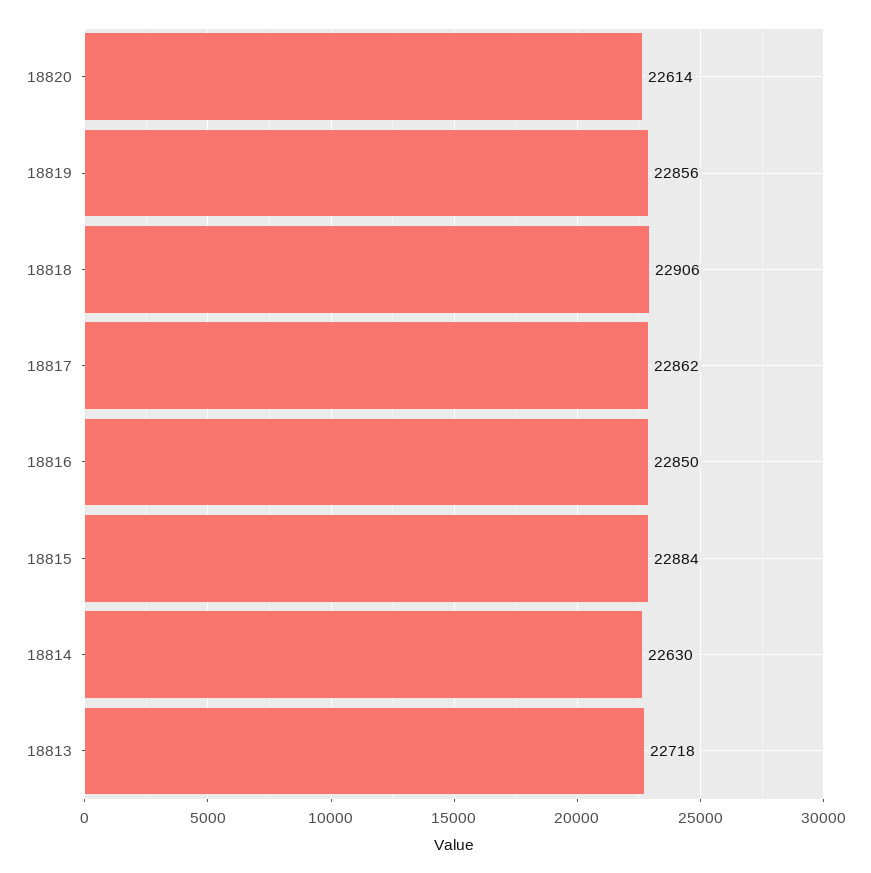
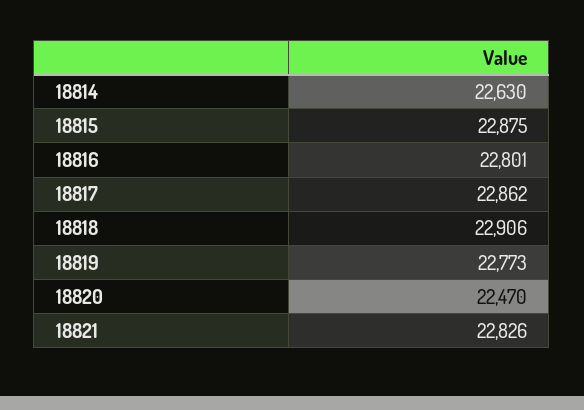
18820: 22614 -> 22470
18819: 22856 -> 22773
18816: 22850 -> 22801
18815: 22884 -> 22875
18813: 22718 -> none
18821: none -> 22826

